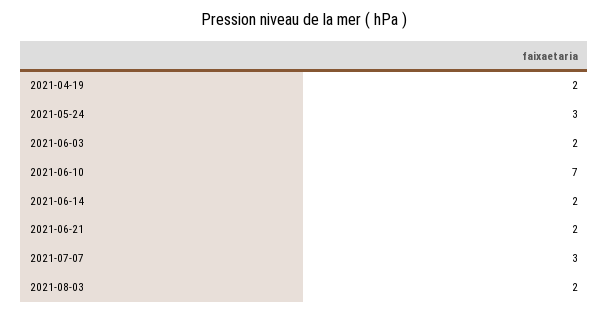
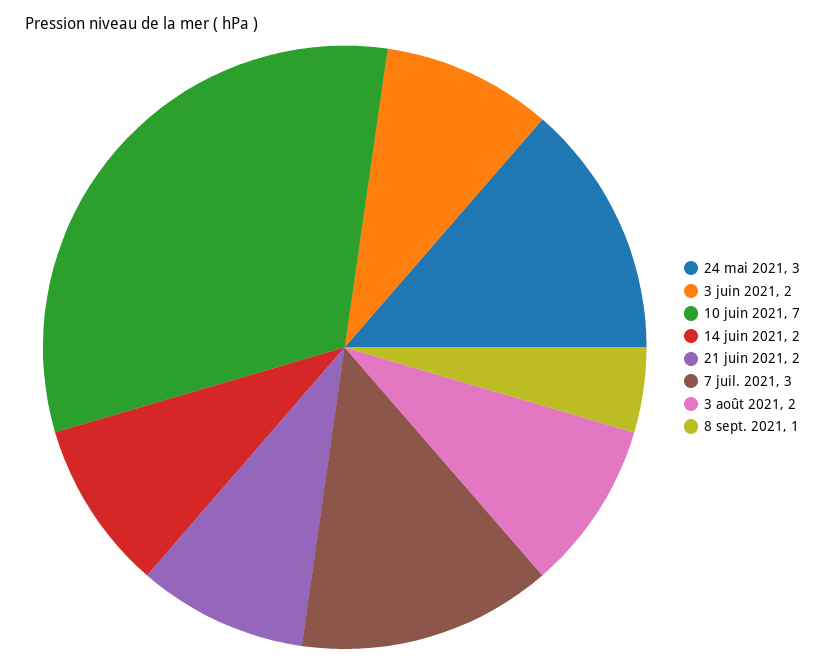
2021-04-19: 2 -> none
8 sept. 2021: none -> 1

